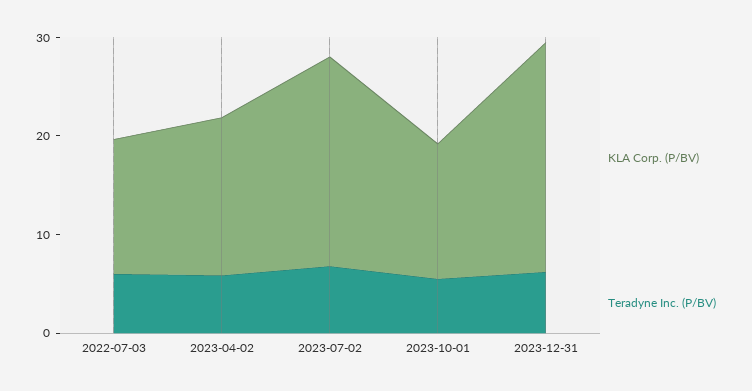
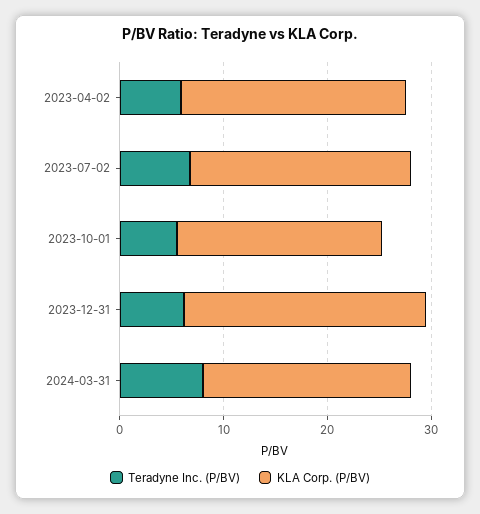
KLA Corp. (P/BV), 2022-07-03: 14 -> none
Teradyne Inc. (P/BV), 2022-07-03: 6 -> none
KLA Corp. (P/BV), 2023-04-02: 16 -> 22
KLA Corp. (P/BV), 2023-10-01: 14 -> 20
Teradyne Inc. (P/BV), 2024-03-31: none -> 8
KLA Corp. (P/BV), 2024-03-31: none -> 20

